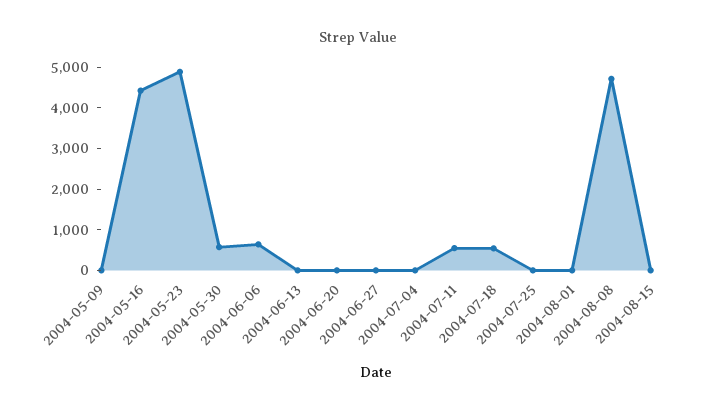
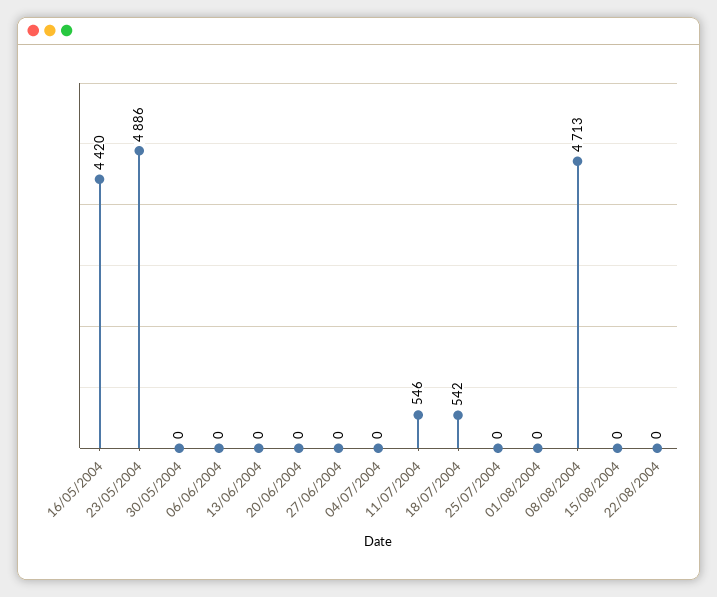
2004-05-09: 0 -> none
2004-05-30: 600 -> 0
2004-06-06: 600 -> 0
22/08/2004: none -> 0

